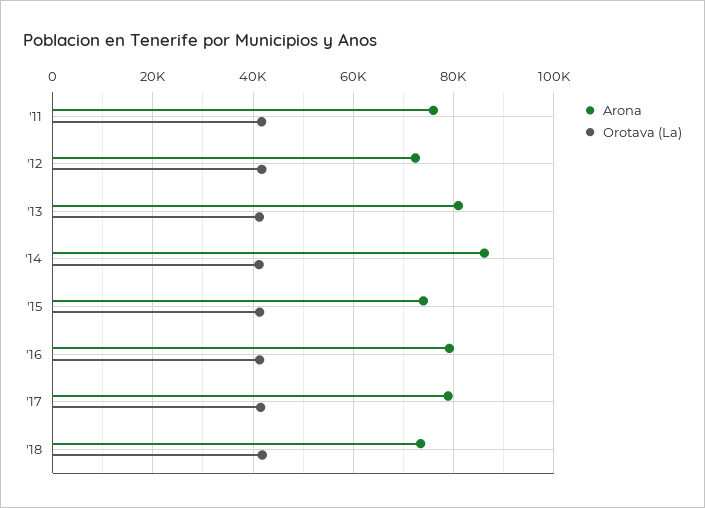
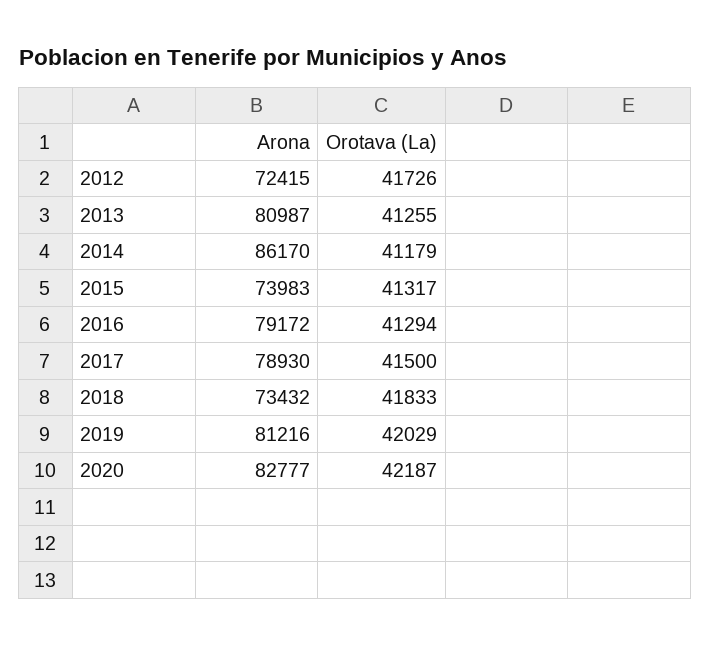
Arona, '11: 76000 -> none
Orotava (La), '11: 42000 -> none
Arona, 2019: none -> 81216
Orotava (La), 2019: none -> 42029
Arona, 2020: none -> 82777
Orotava (La), 2020: none -> 42187

